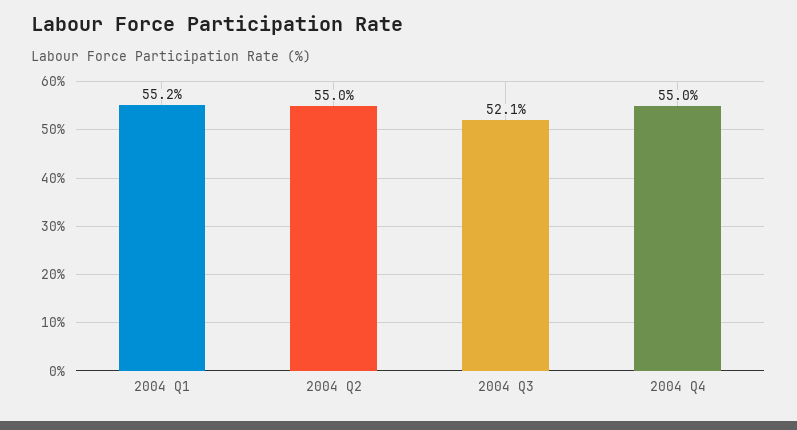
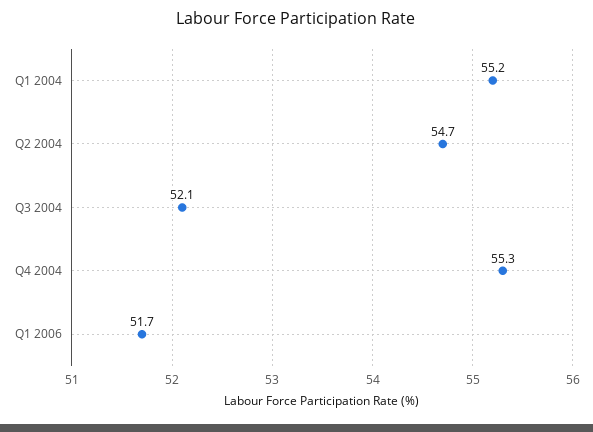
2004 Q2: 55 -> 54.7
2004 Q4: 55 -> 55.3
Q1 2006: none -> 51.7

